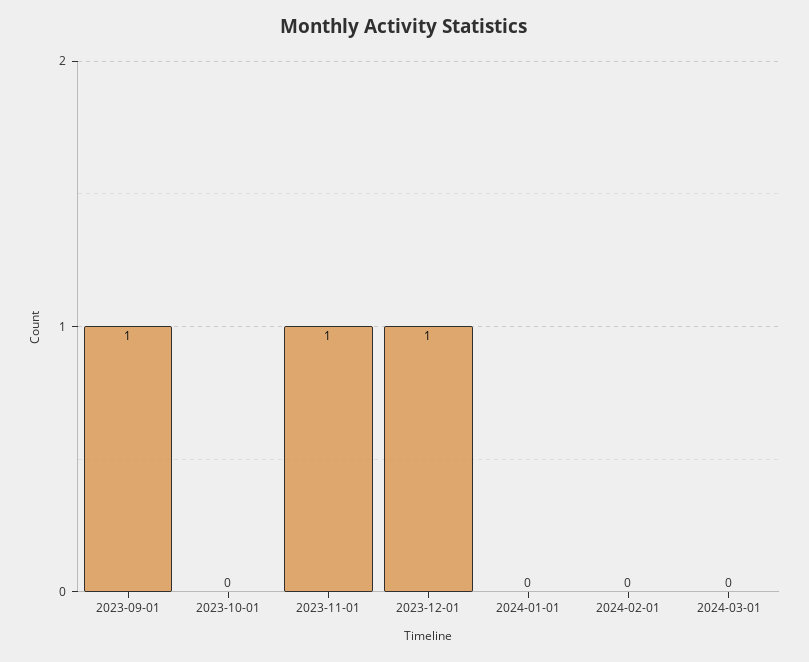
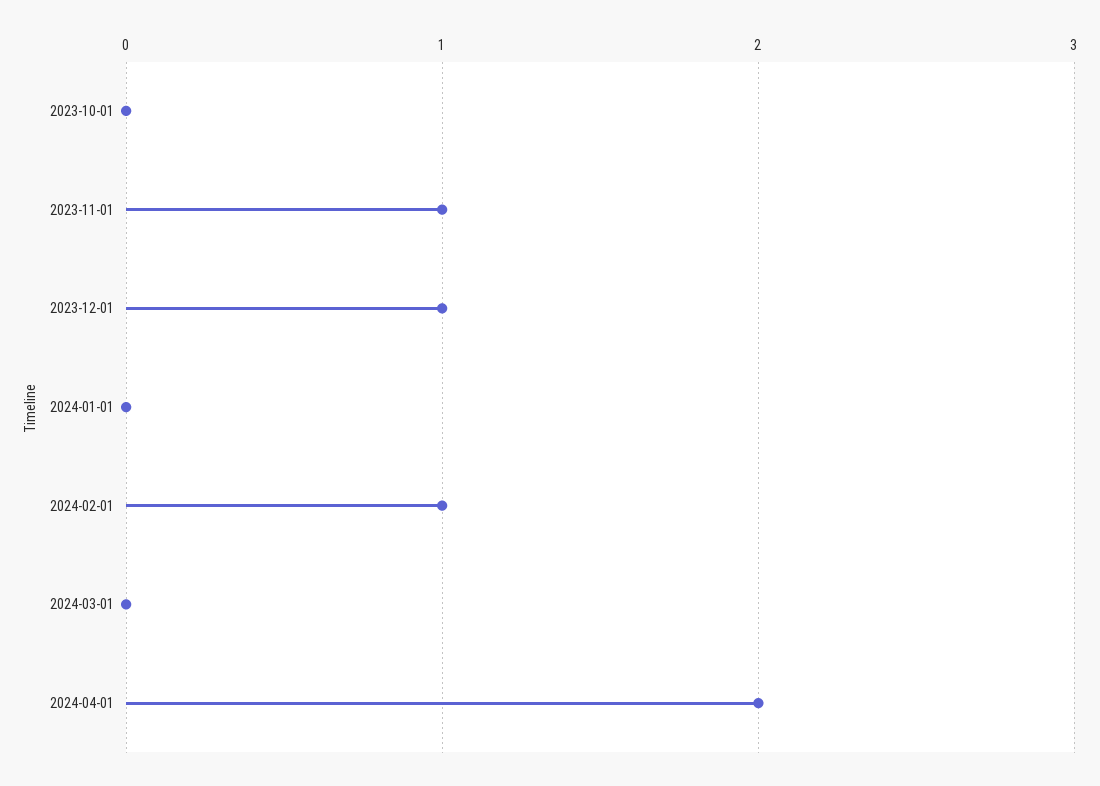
2023-09-01: 1 -> none
2024-02-01: 0 -> 1
2024-04-01: none -> 2

